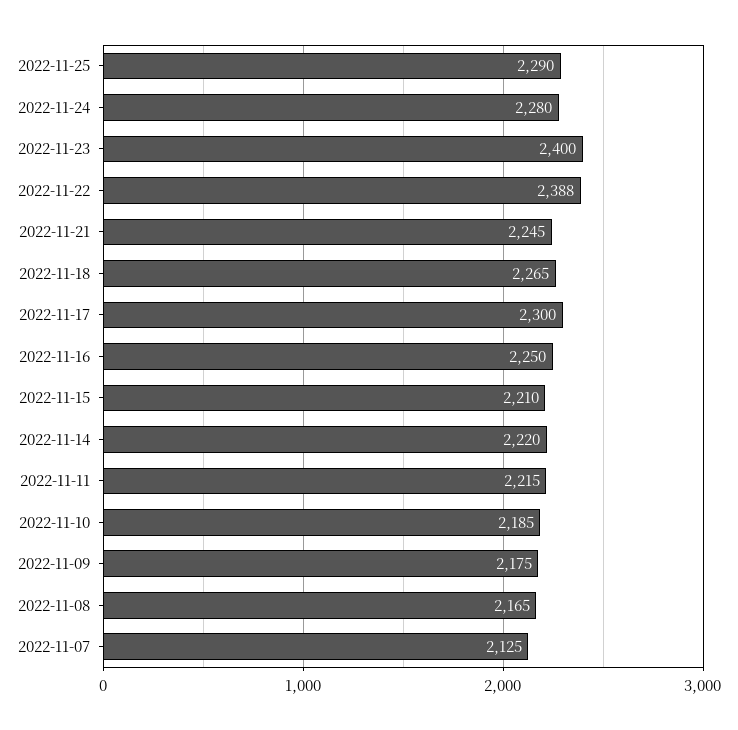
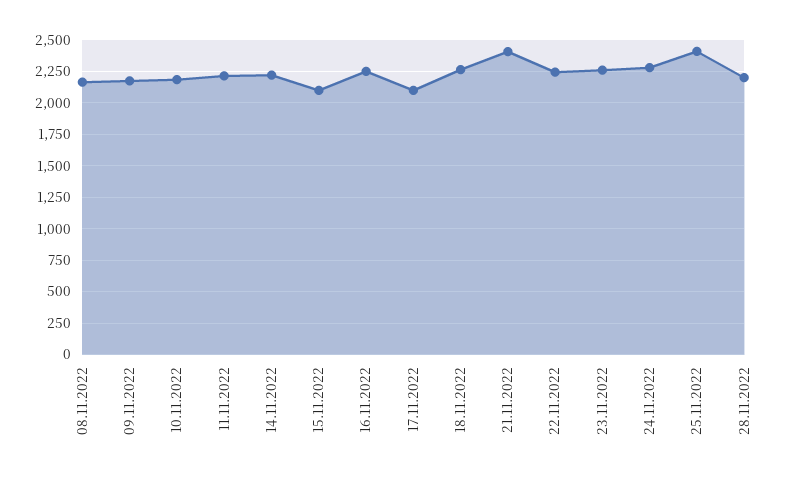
2022-11-25: 2290 -> 2400
2022-11-23: 2400 -> 2250
2022-11-22: 2388 -> 2250
2022-11-21: 2245 -> 2400
2022-11-17: 2300 -> 2100
2022-11-15: 2210 -> 2100
2022-11-07: 2125 -> none
28.11.2022: none -> 2200

